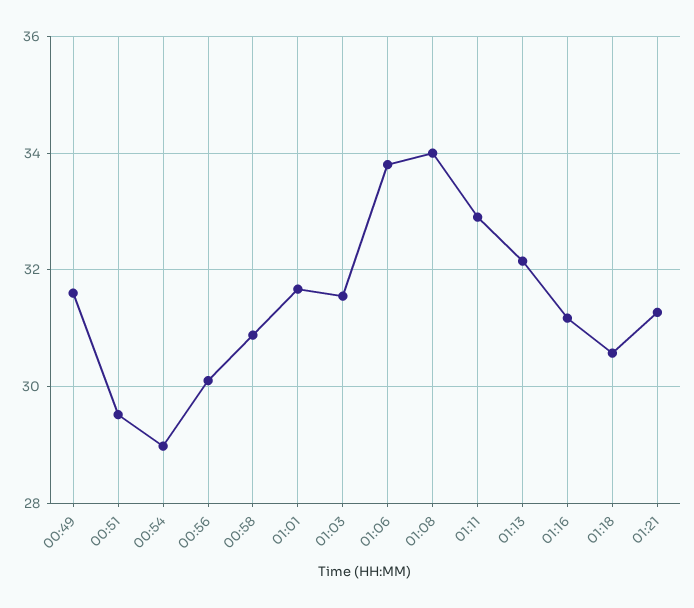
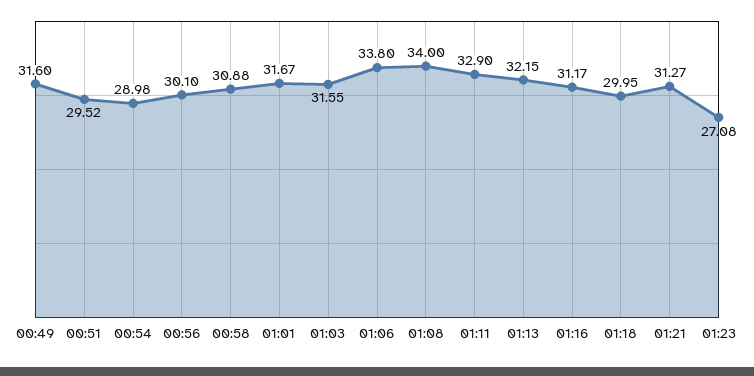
01:18: 30.6 -> 29.95
01:23: none -> 27.08

